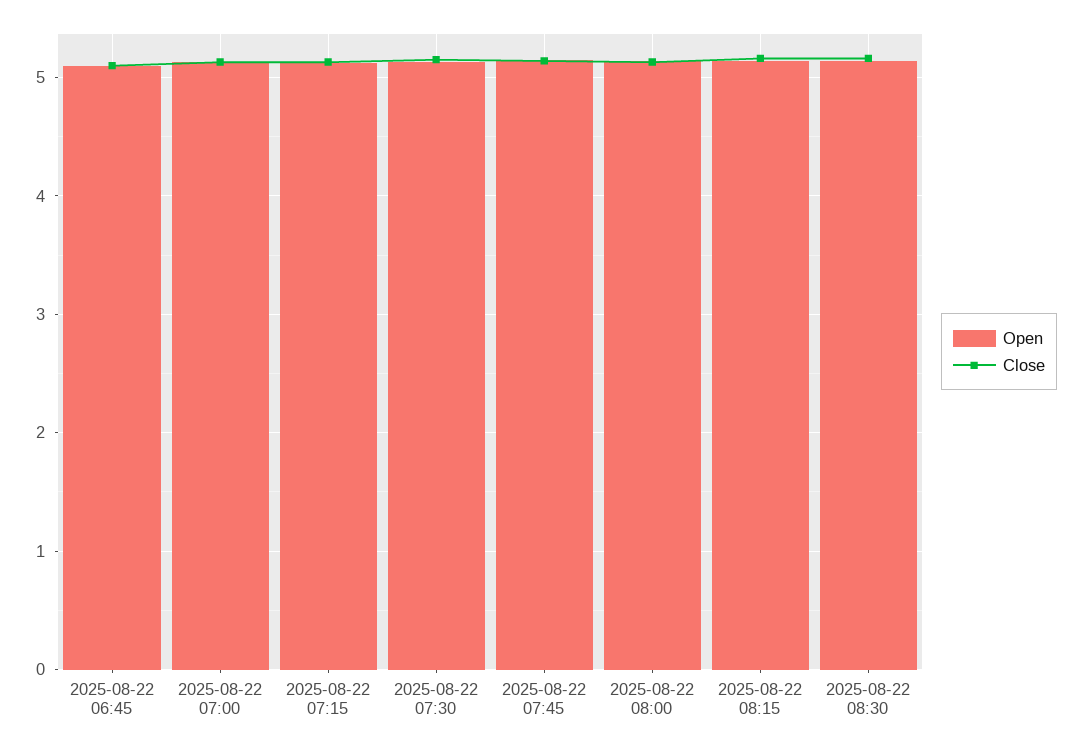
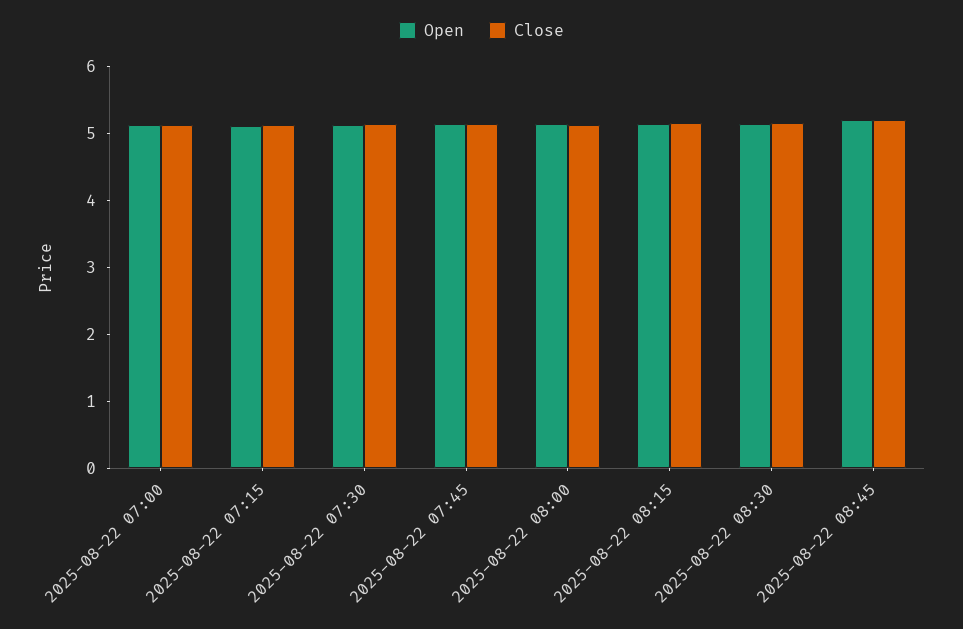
Open, 2025-08-22 06:45: 5.1 -> none
Close, 2025-08-22 06:45: 5.1 -> none
Open, 2025-08-22 08:45: none -> 5.2
Close, 2025-08-22 08:45: none -> 5.2

